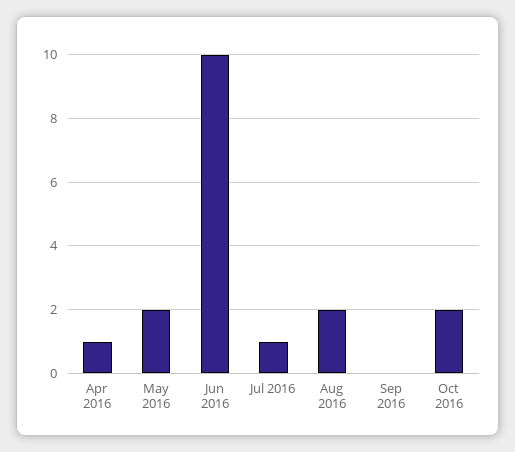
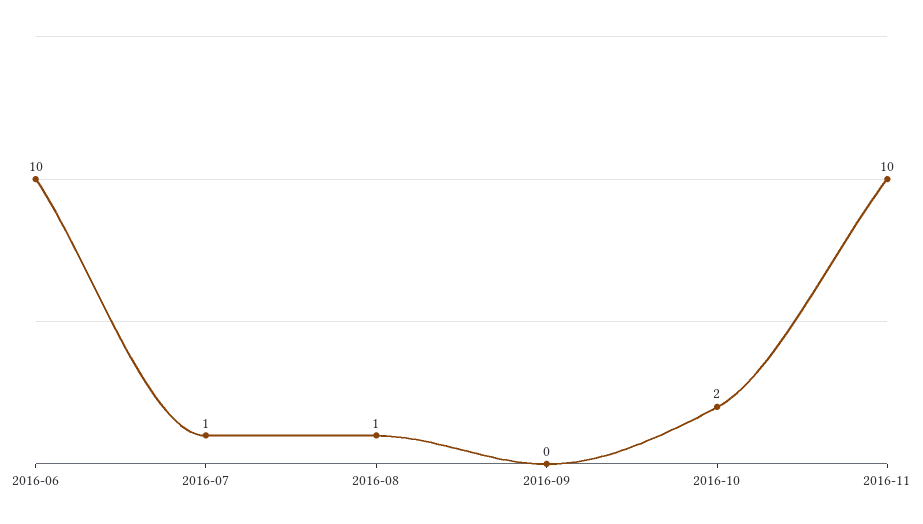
Apr 2016: 1 -> none
May 2016: 2 -> none
Aug 2016: 2 -> 1
2016-11: none -> 10

